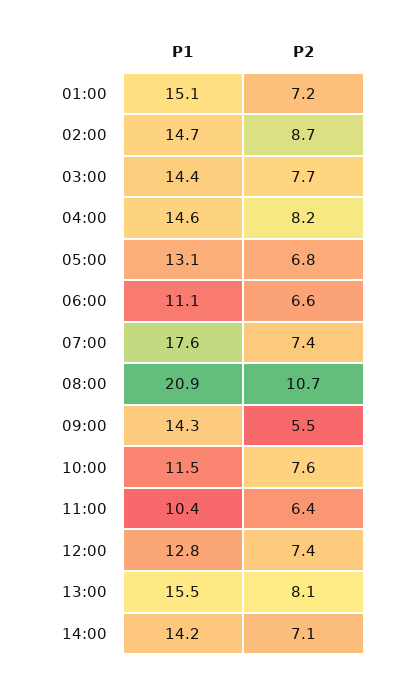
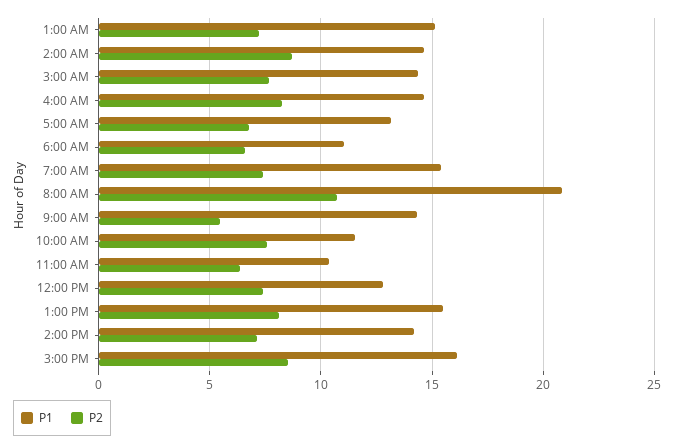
P1, 07:00: 17.6 -> 15.5
P1, 3:00 PM: none -> 16
P2, 3:00 PM: none -> 8.5

